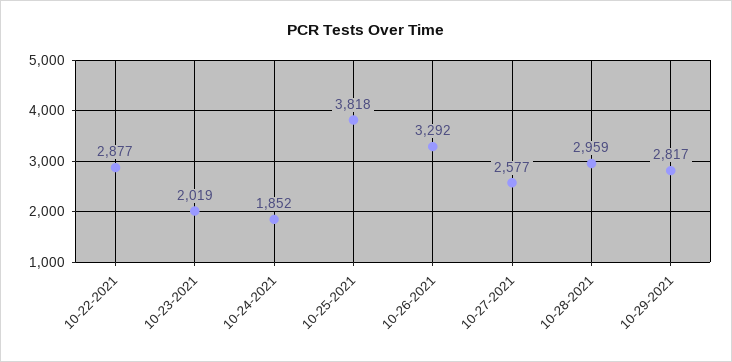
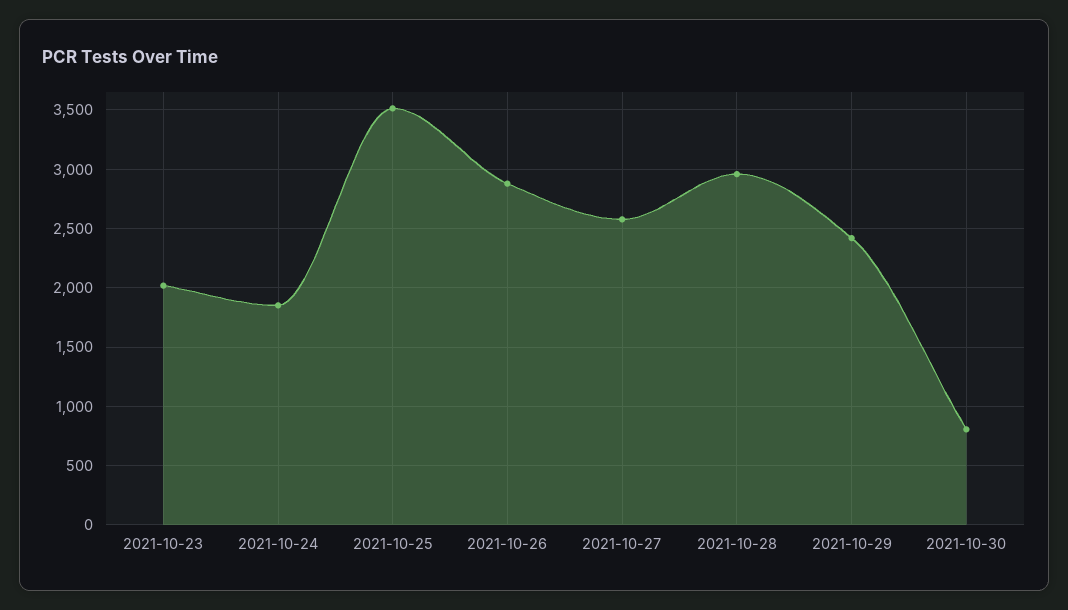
10-22-2021: 2877 -> none
10-25-2021: 3818 -> 3500
10-26-2021: 3292 -> 2900
10-29-2021: 2817 -> 2400
2021-10-30: none -> 800

